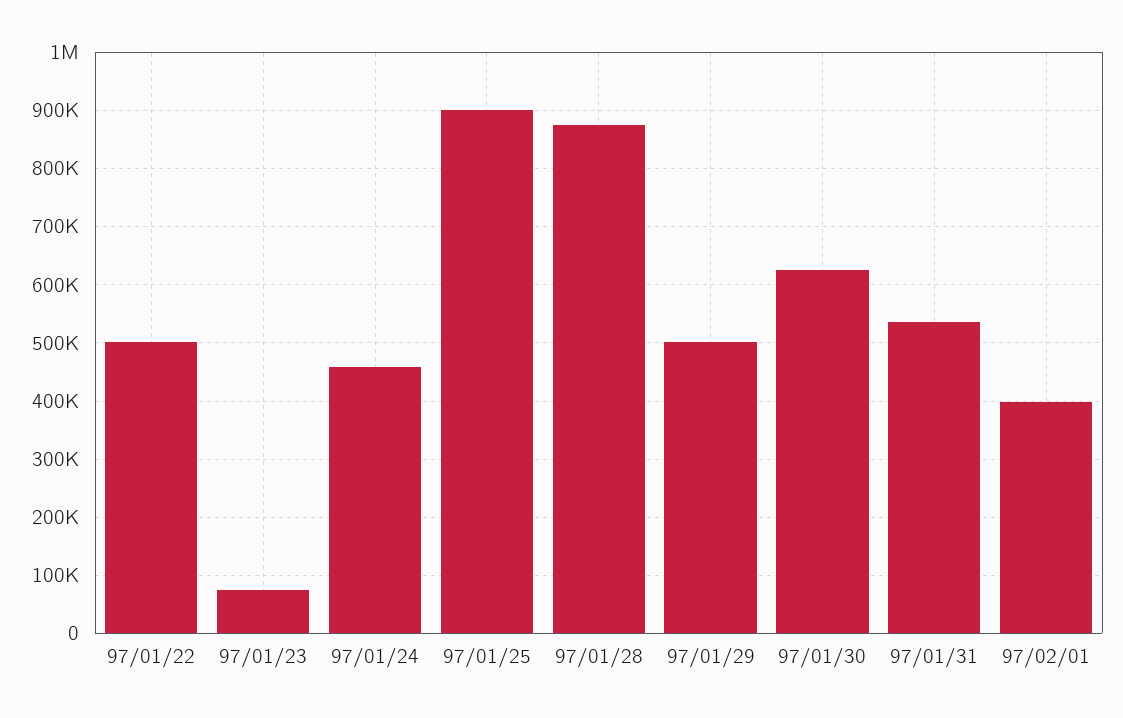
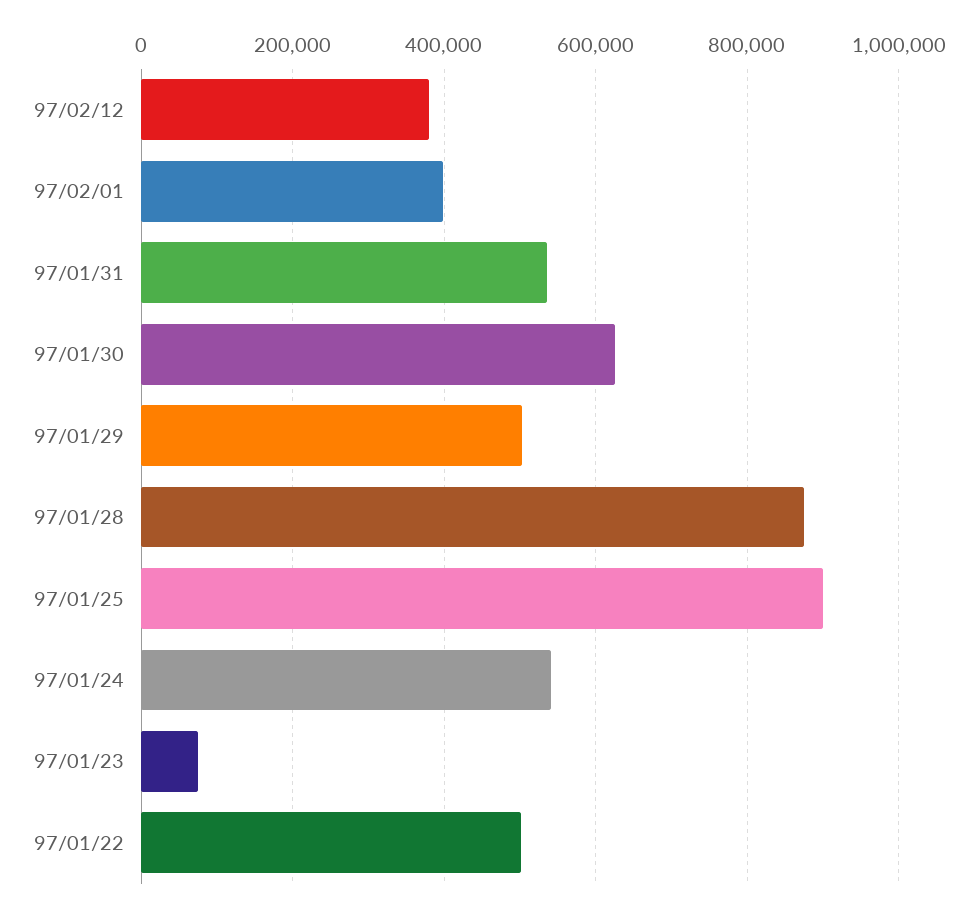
97/01/24: 460000 -> 540000
97/02/12: none -> 380000

